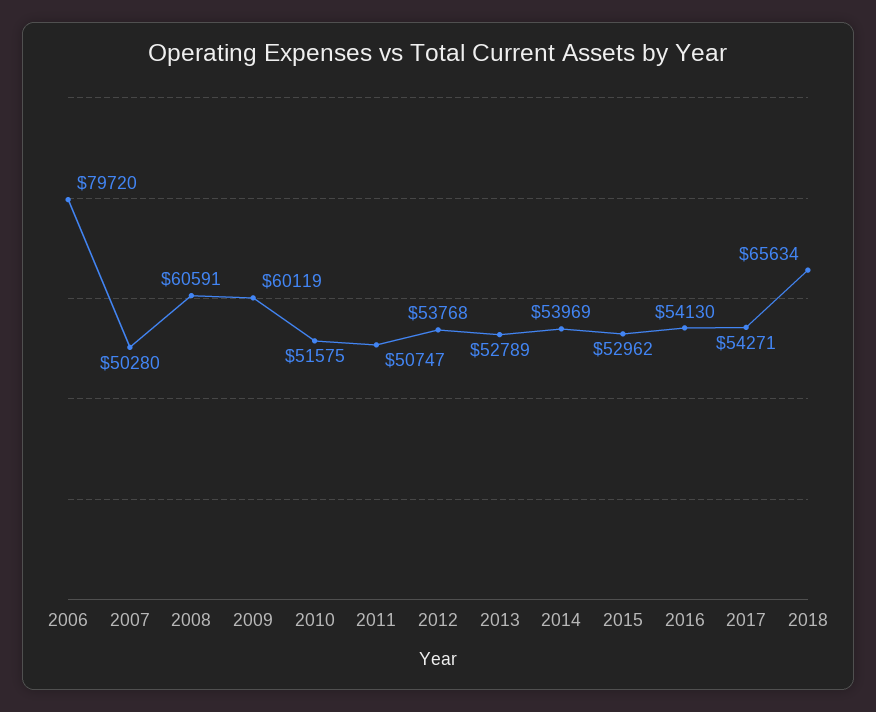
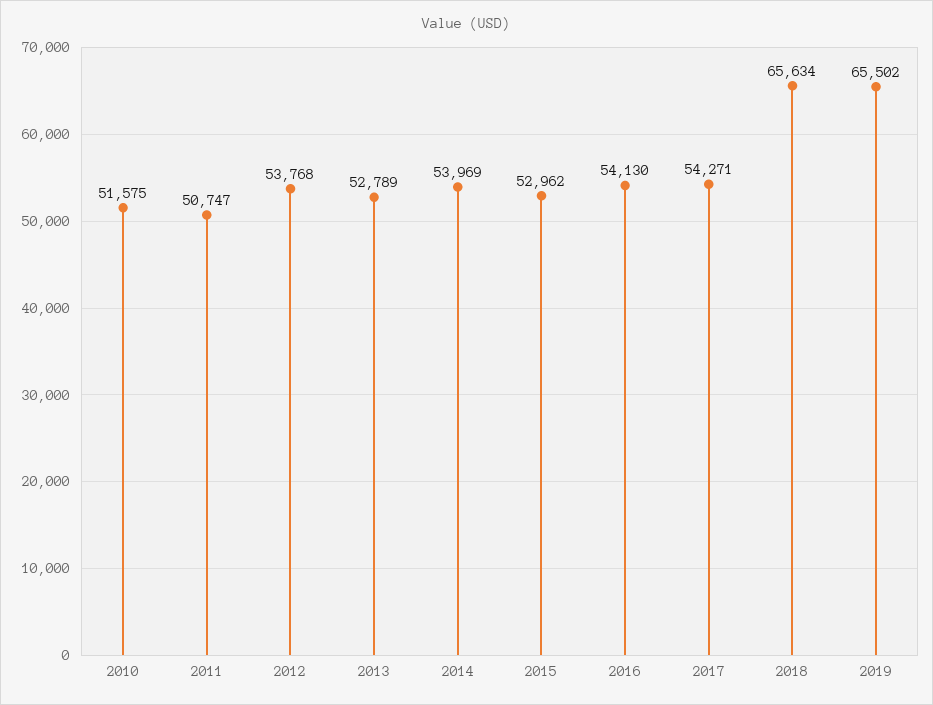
2006: 79720 -> none
2007: 50280 -> none
2008: 60591 -> none
2009: 60119 -> none
2019: none -> 65502

